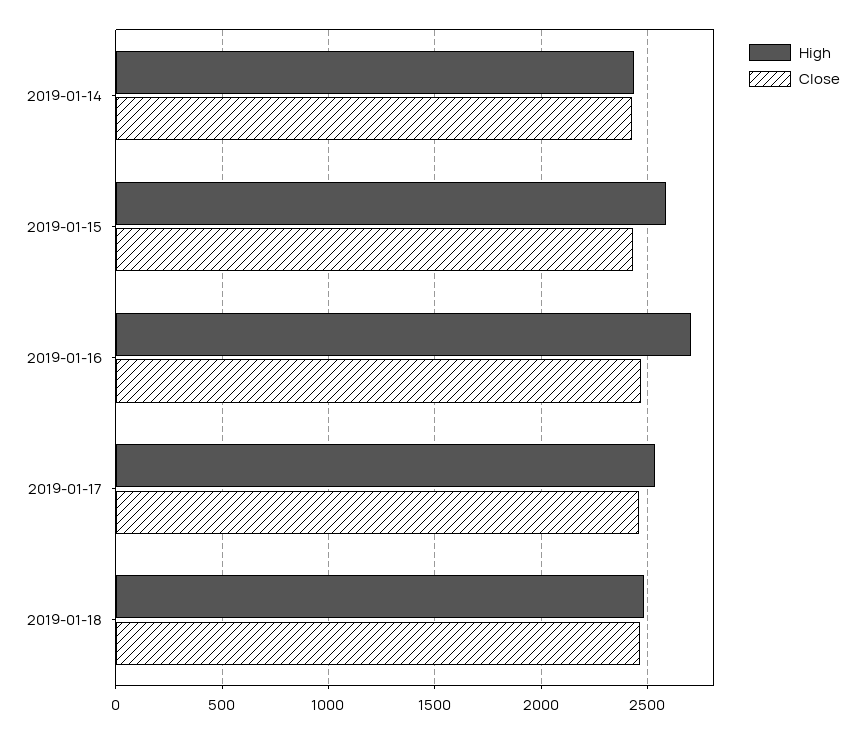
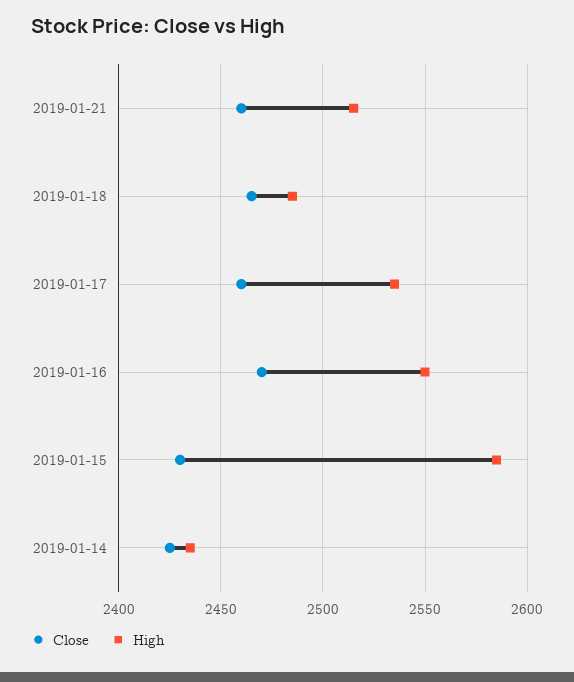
High, 2019-01-16: 2700 -> 2550
Close, 2019-01-21: none -> 2460
High, 2019-01-21: none -> 2515

